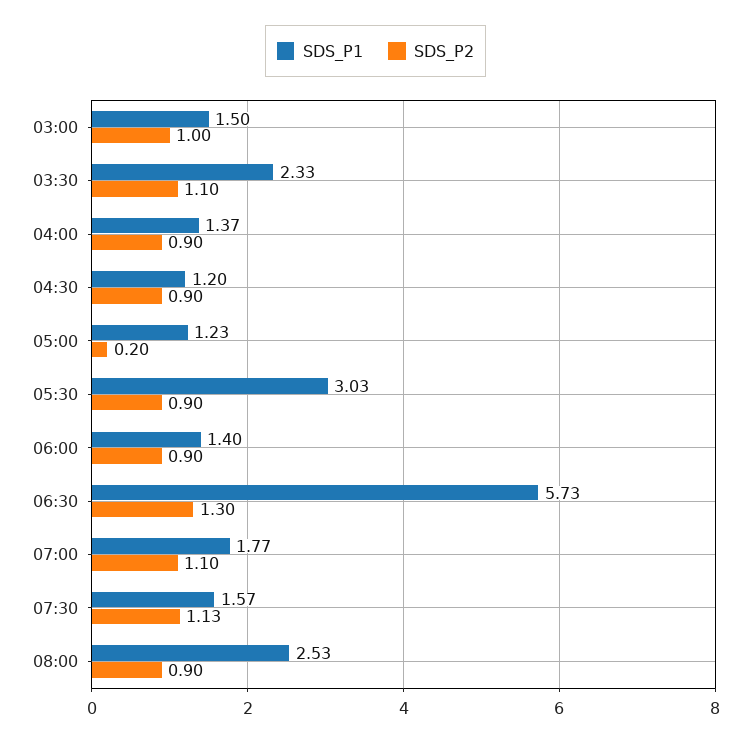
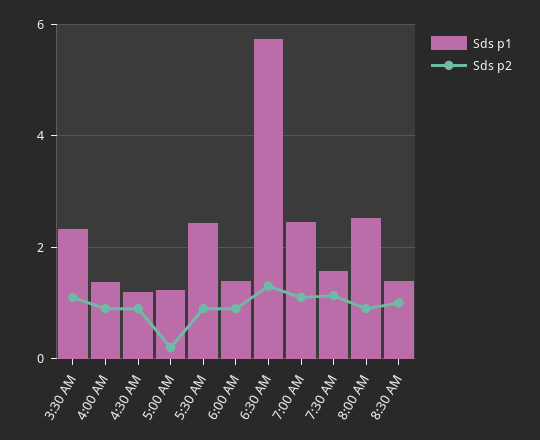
SDS_P1, 03:00: 1.5 -> none
SDS_P2, 03:00: 1 -> none
SDS_P1, 05:30: 3.03 -> 2.4
SDS_P1, 07:00: 1.77 -> 2.4
SDS_P1, 8:30 AM: none -> 1.4
SDS_P2, 8:30 AM: none -> 1

